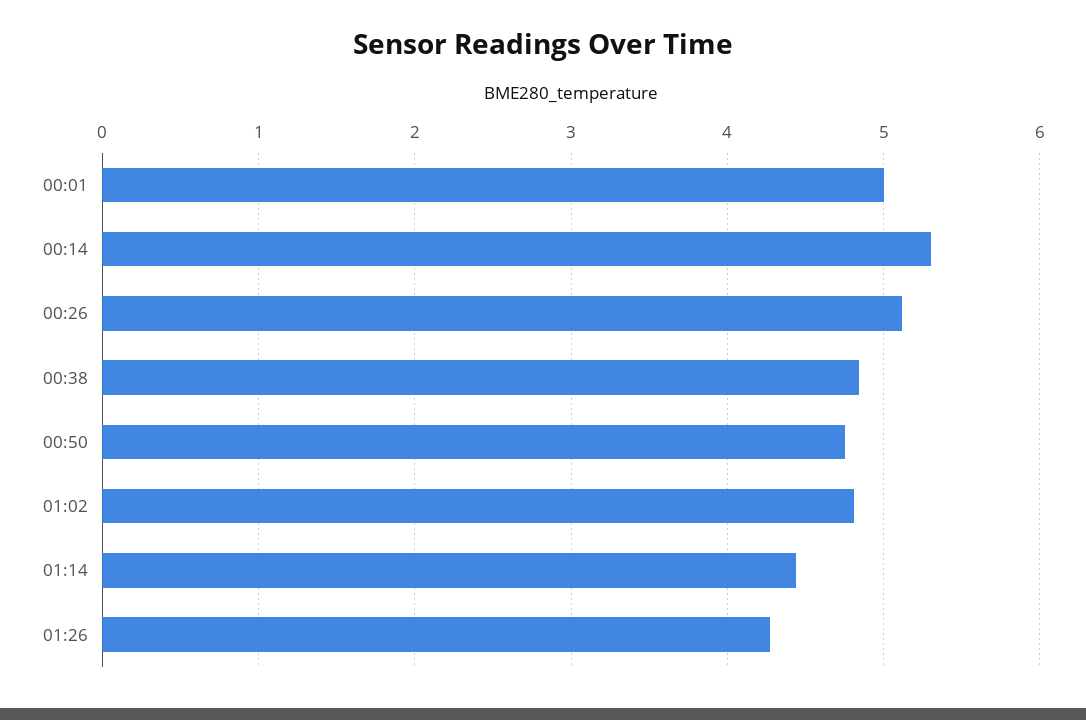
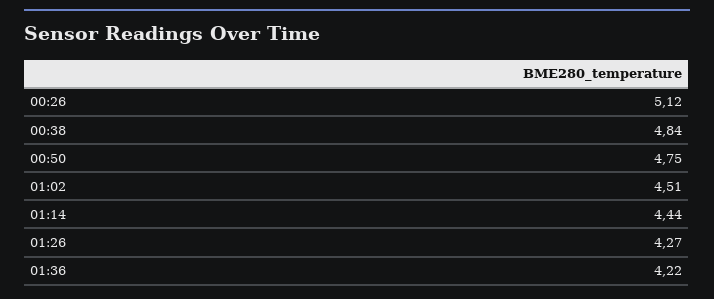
00:01: 5 -> none
00:14: 5.3 -> none
01:02: 4.8 -> 4.51
01:36: none -> 4.22

